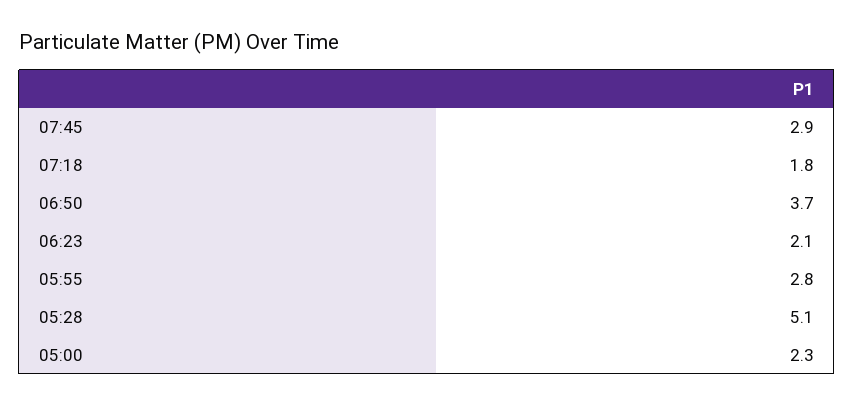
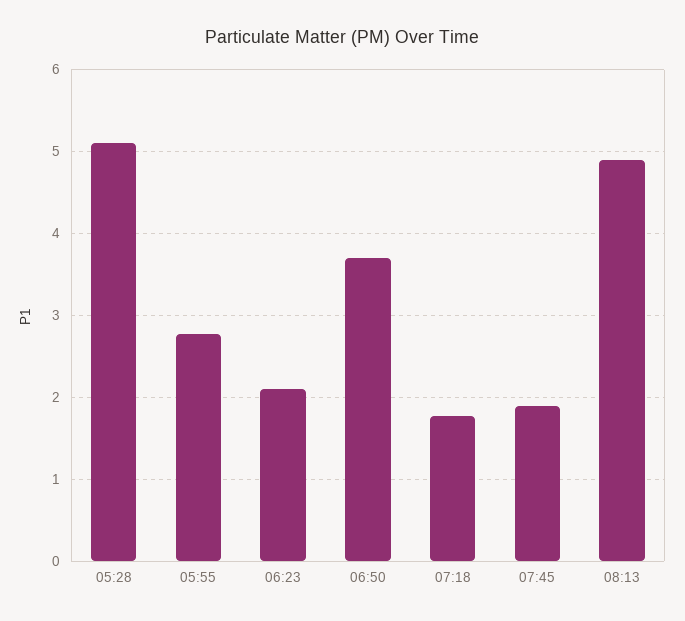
07:45: 2.9 -> 1.9
05:00: 2.3 -> none
08:13: none -> 4.9

